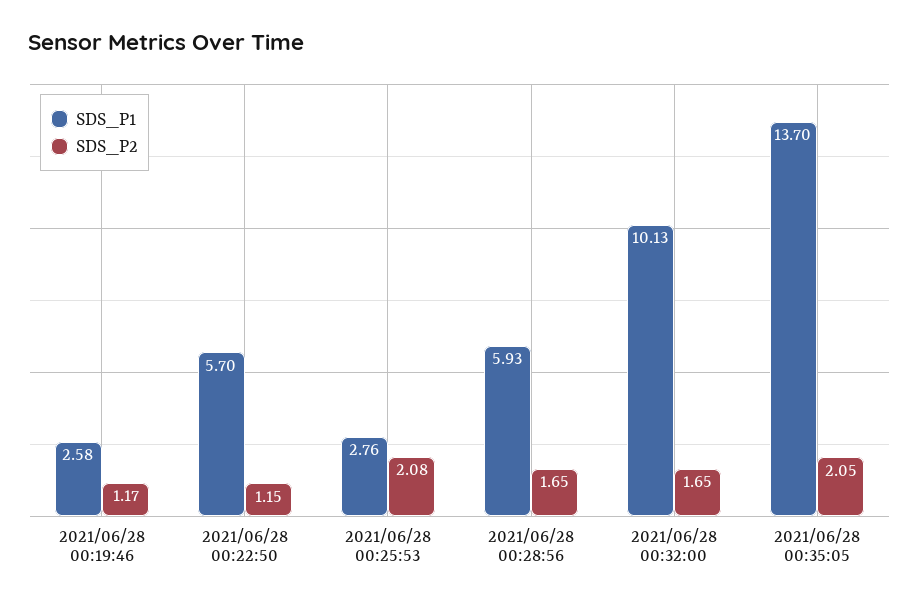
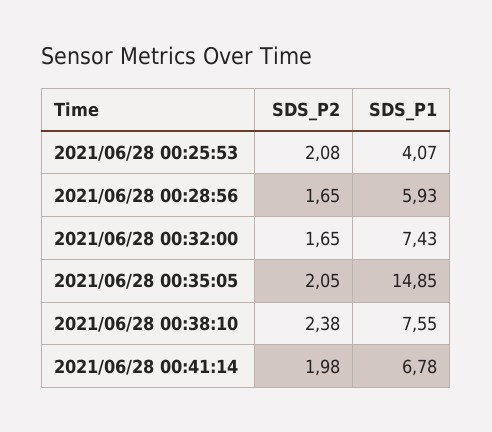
SDS_P1, 2021/06/28 00:19:46: 2.58 -> none
SDS_P2, 2021/06/28 00:19:46: 1.17 -> none
SDS_P1, 2021/06/28 00:22:50: 5.7 -> none
SDS_P2, 2021/06/28 00:22:50: 1.15 -> none
SDS_P1, 2021/06/28 00:25:53: 2.76 -> 4.07
SDS_P1, 2021/06/28 00:32:00: 10.13 -> 7.43
SDS_P1, 2021/06/28 00:35:05: 13.7 -> 14.85
SDS_P2, 2021/06/28 00:38:10: none -> 2.38
SDS_P1, 2021/06/28 00:38:10: none -> 7.55
SDS_P2, 2021/06/28 00:41:14: none -> 1.98
SDS_P1, 2021/06/28 00:41:14: none -> 6.78

